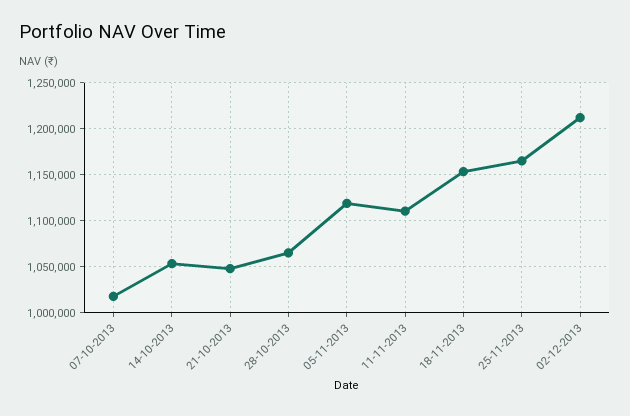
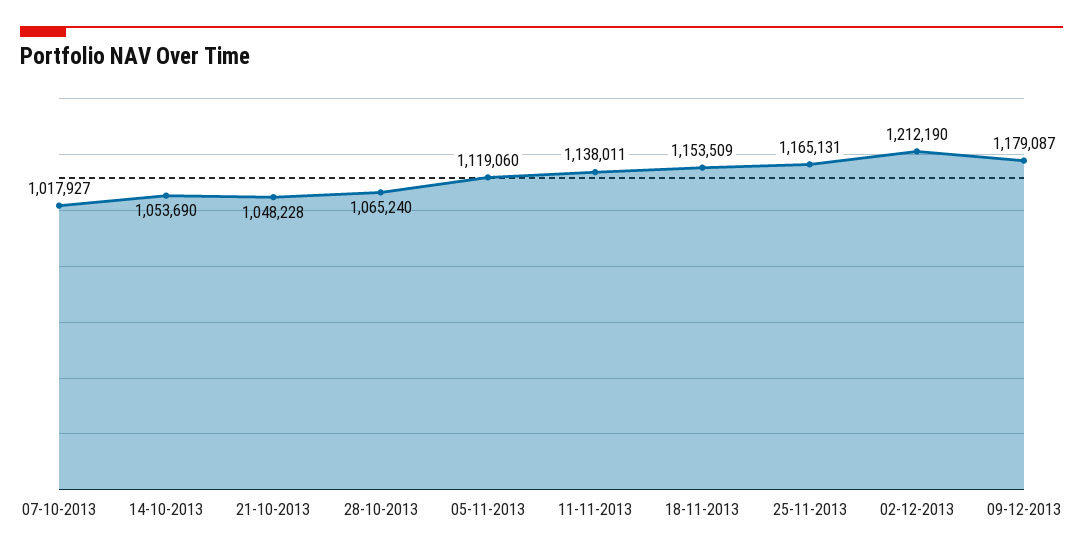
11-11-2013: 1110000 -> 1138011
09-12-2013: none -> 1179087

